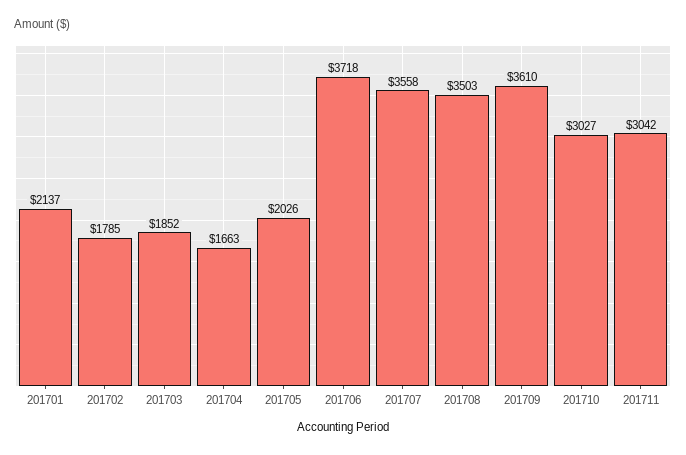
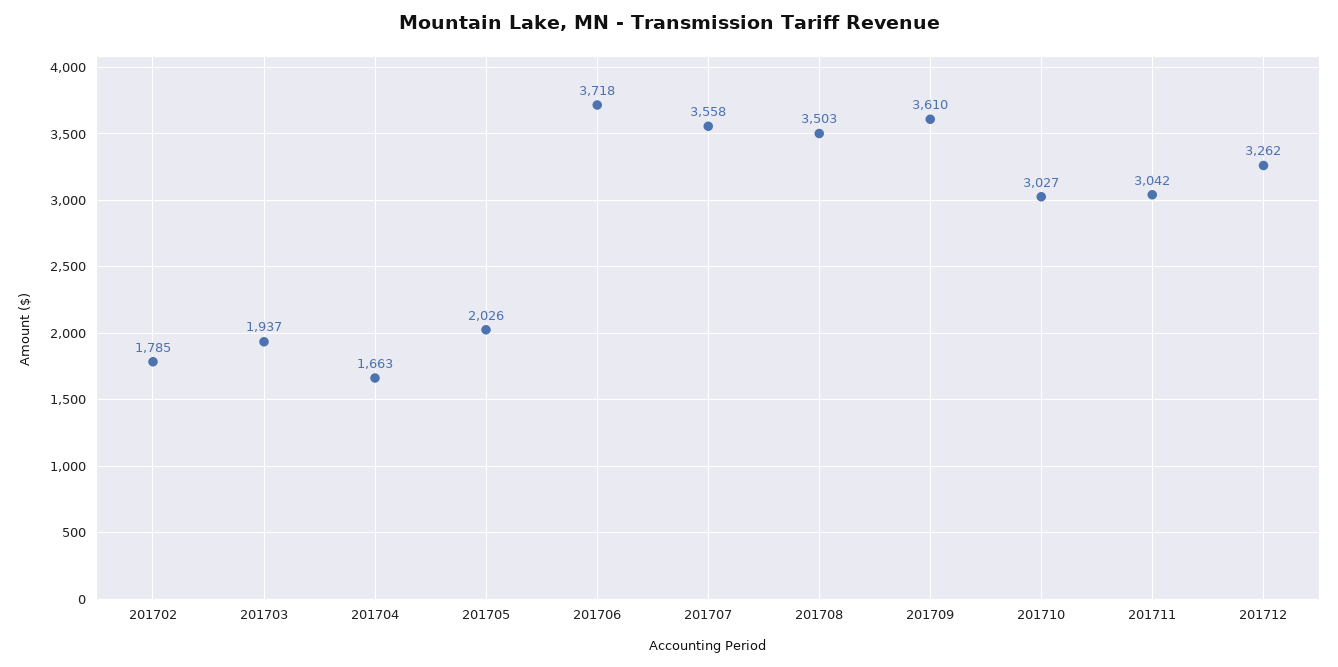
201701: 2137 -> none
201703: 1852 -> 1937
201712: none -> 3262

